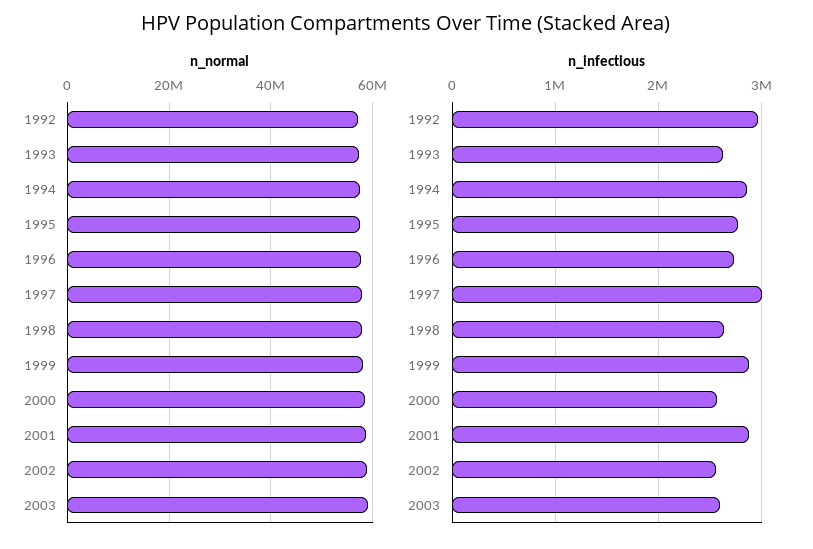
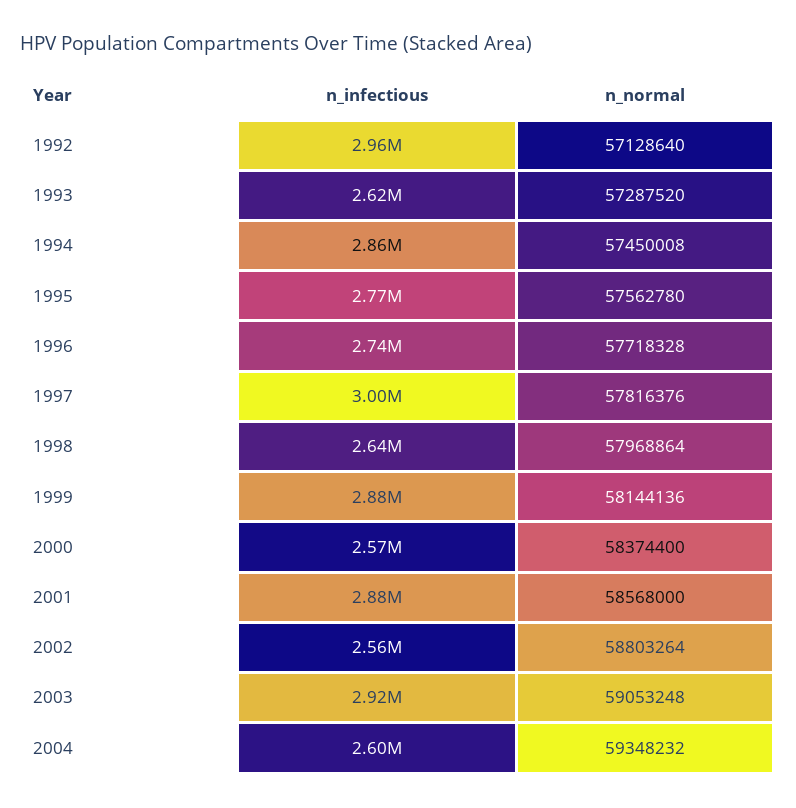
n_infectious, 2003: 2600000 -> 2920000
n_infectious, 2004: none -> 2600000
n_normal, 2004: none -> 59348232

